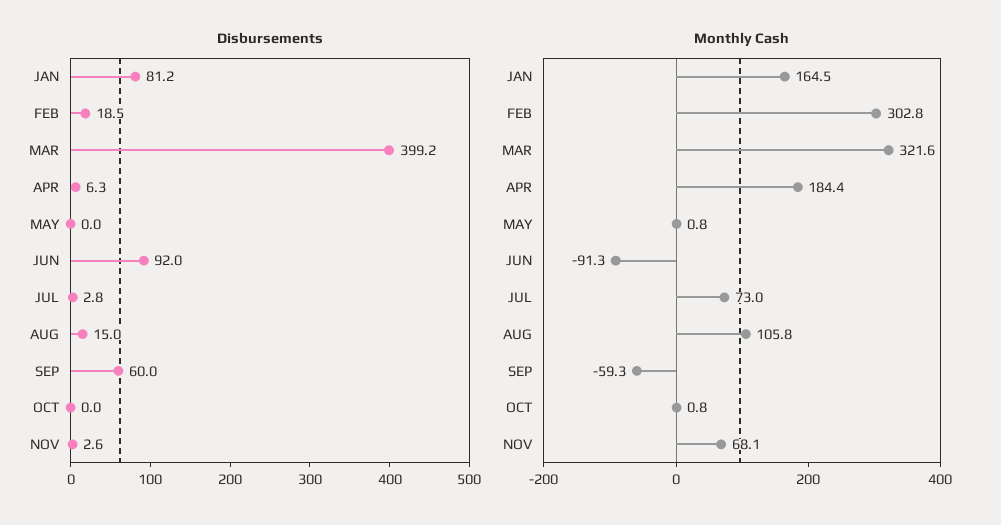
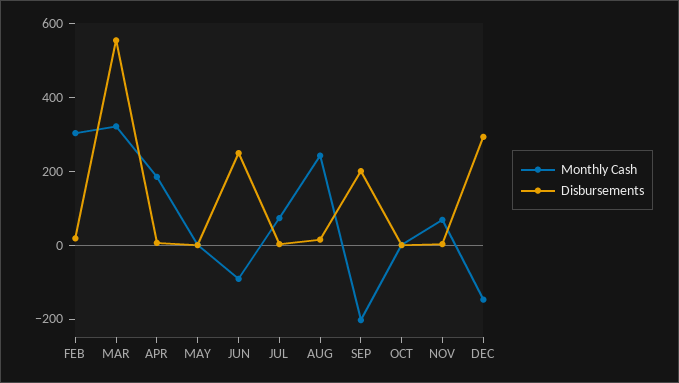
Disbursements, JAN: 81.2 -> none
Disbursements, MAR: 399.2 -> 550
Disbursements, JUN: 92 -> 250
Disbursements, SEP: 60 -> 200
Monthly Cash, JAN: 164.5 -> none
Monthly Cash, AUG: 105.8 -> 250
Monthly Cash, SEP: -59.3 -> -200
Monthly Cash, DEC: none -> -150
Disbursements, DEC: none -> 300

